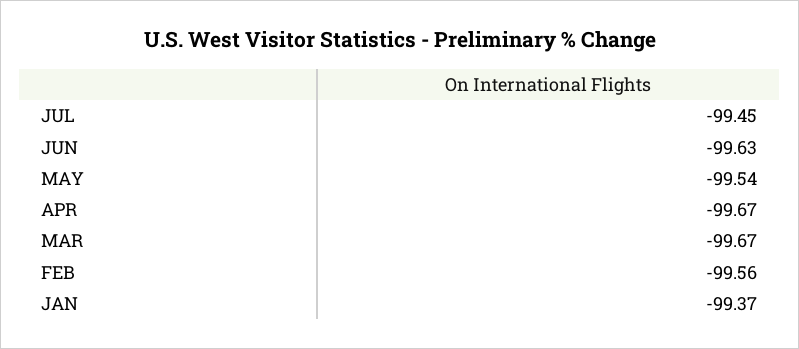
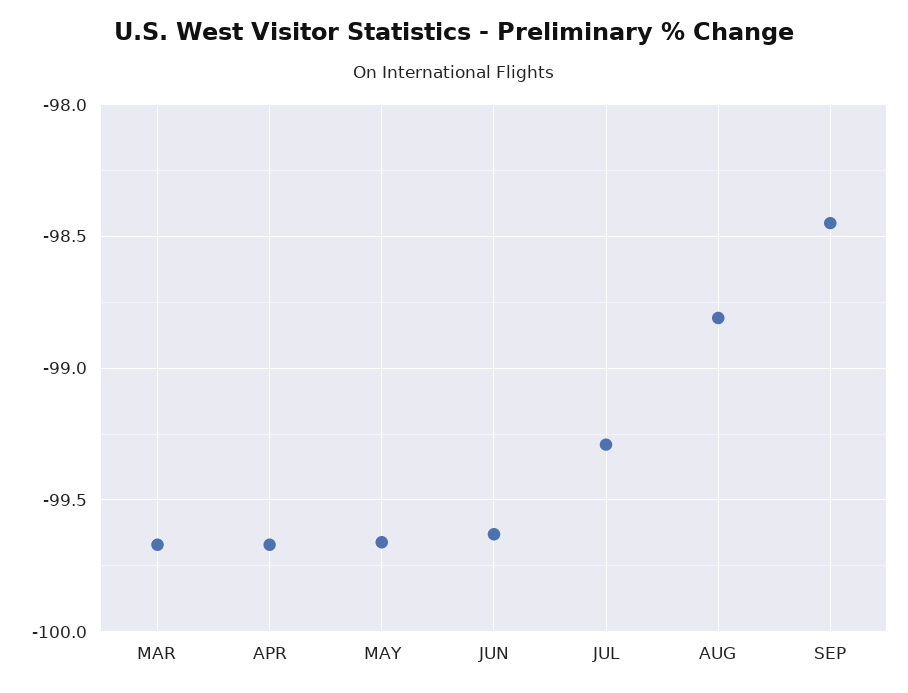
JUL: -99.45 -> -99.3
MAY: -99.54 -> -99.65
FEB: -99.56 -> none
JAN: -99.37 -> none
AUG: none -> -98.8
SEP: none -> -98.45

